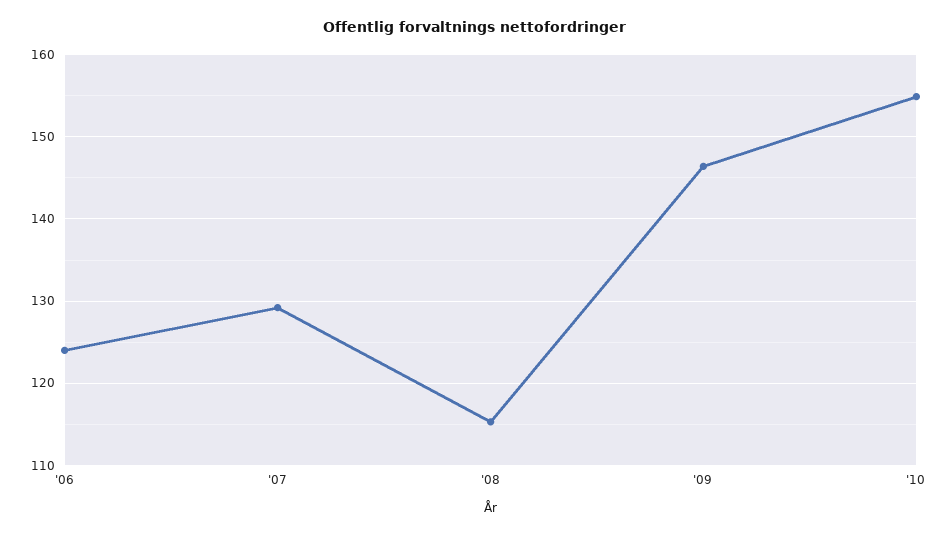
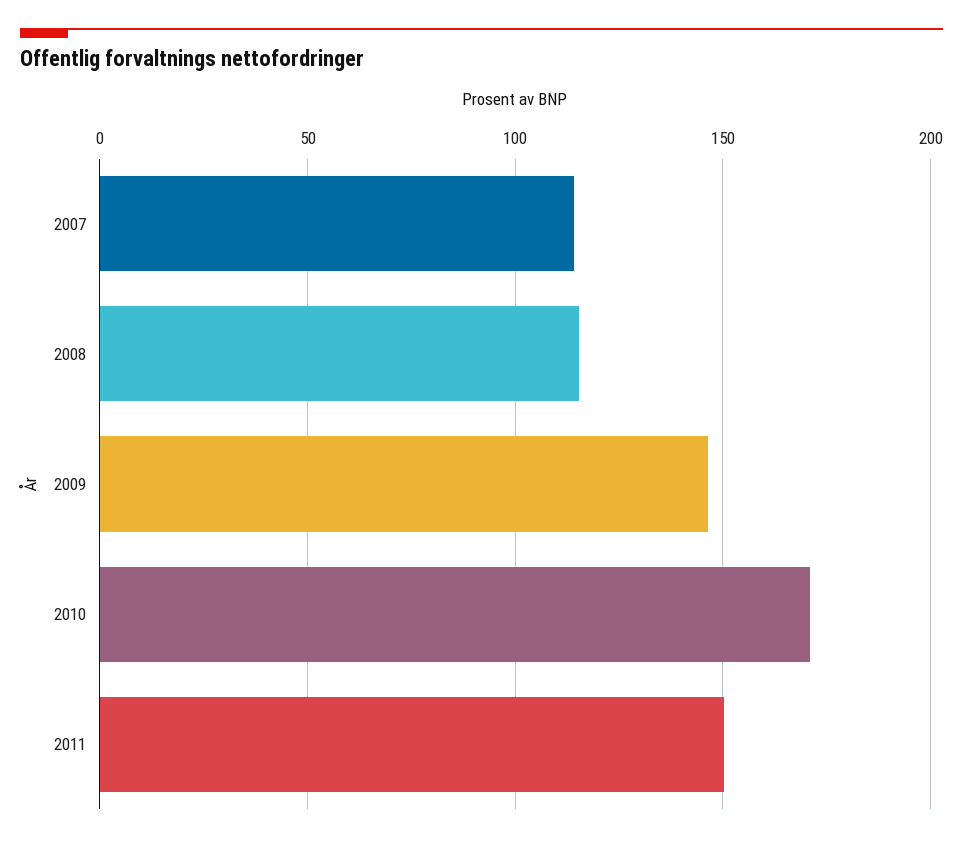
'06: 124 -> none
'07: 129 -> 115
'10: 155 -> 170
2011: none -> 150

